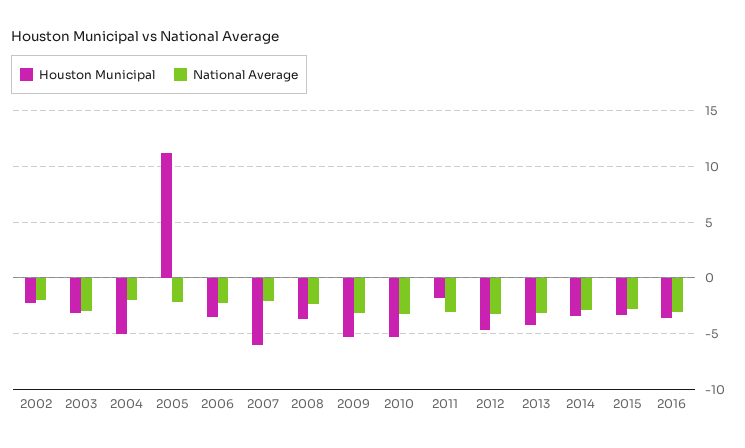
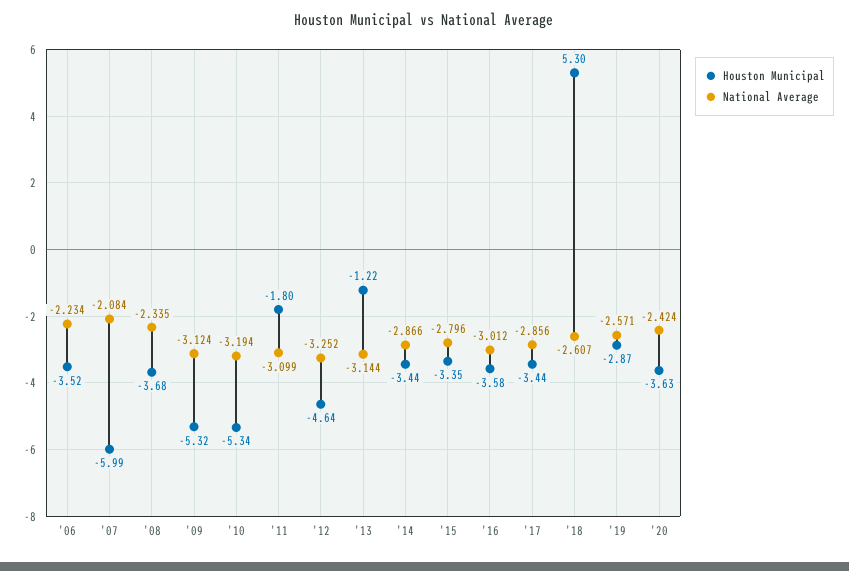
Houston Municipal, 2002: -2 -> none
National Average, 2002: -2 -> none
Houston Municipal, 2003: -3 -> none
National Average, 2003: -3 -> none
Houston Municipal, 2004: -5 -> none
National Average, 2004: -2 -> none
Houston Municipal, 2005: 11 -> none
National Average, 2005: -2 -> none
Houston Municipal, 2013: -4 -> -1.22
Houston Municipal, '17: none -> -3.44
National Average, '17: none -> -2.856
Houston Municipal, '18: none -> 5.3
National Average, '18: none -> -2.607
Houston Municipal, '19: none -> -2.87
National Average, '19: none -> -2.571
Houston Municipal, '20: none -> -3.63
National Average, '20: none -> -2.424

